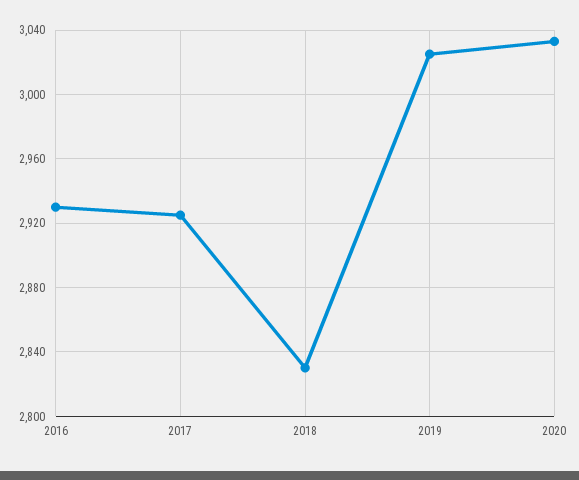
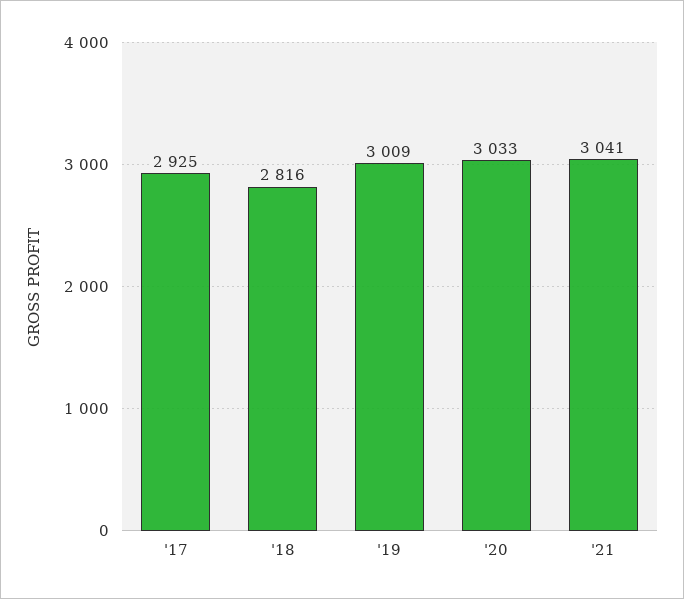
2016: 2930 -> none
2018: 2830 -> 2816
2019: 3025 -> 3009
'21: none -> 3041

